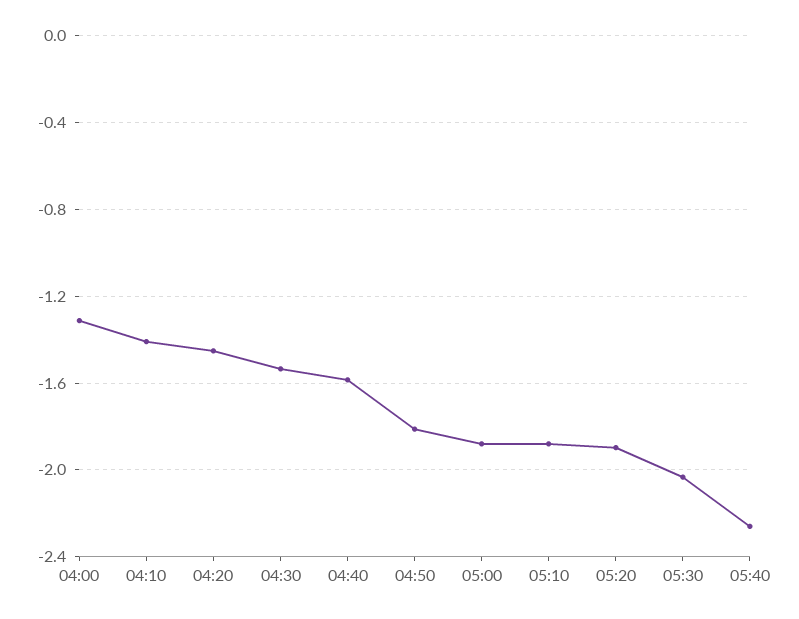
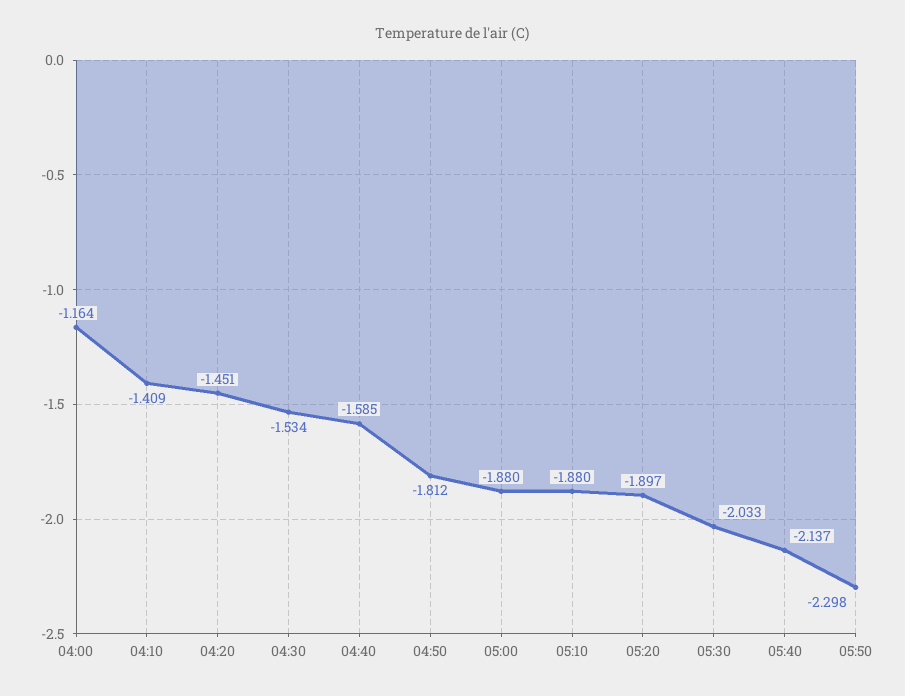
04:00: -1.3 -> -1.164
05:40: -2.25 -> -2.137
05:50: none -> -2.298

